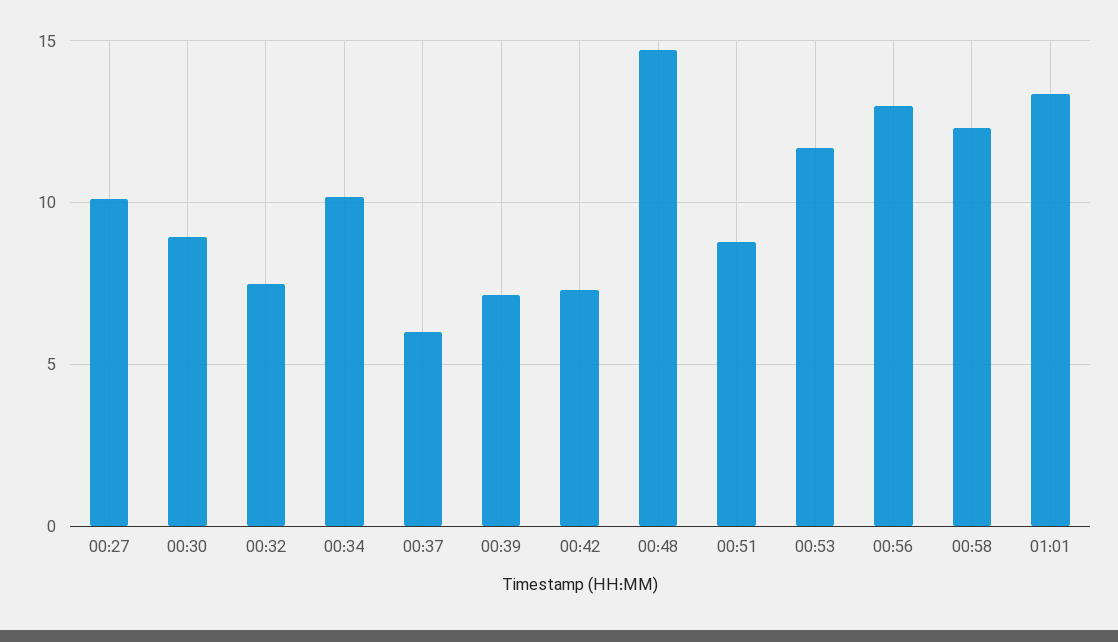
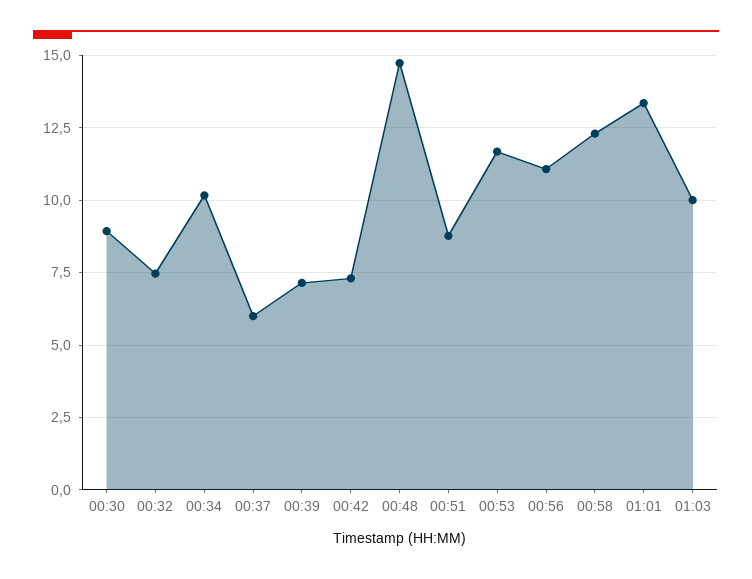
00:27: 10 -> none
00:56: 13 -> 11
01:03: none -> 10

